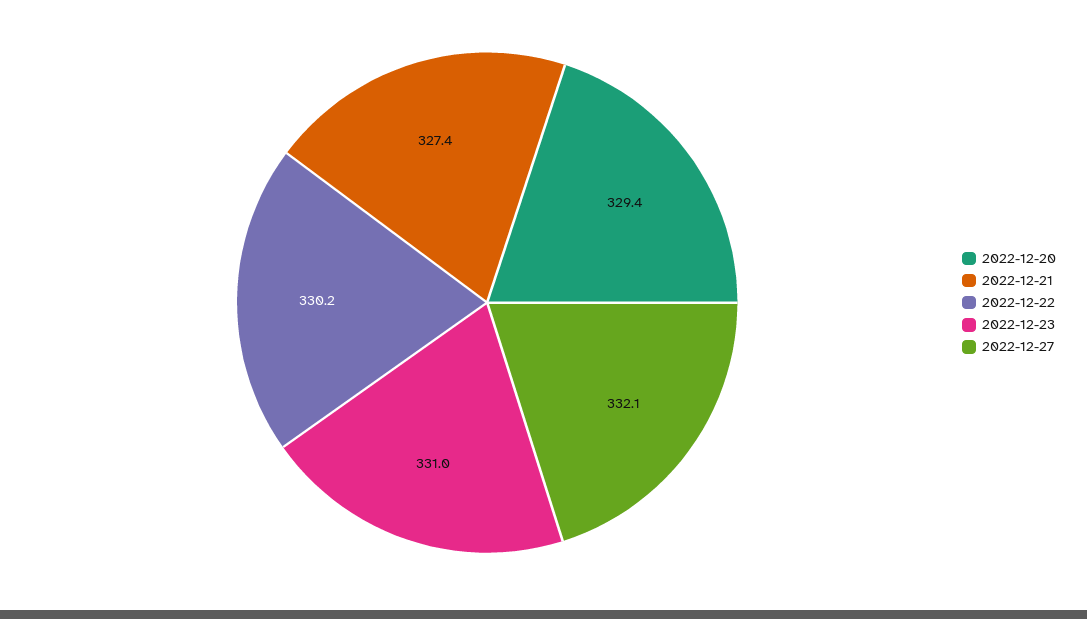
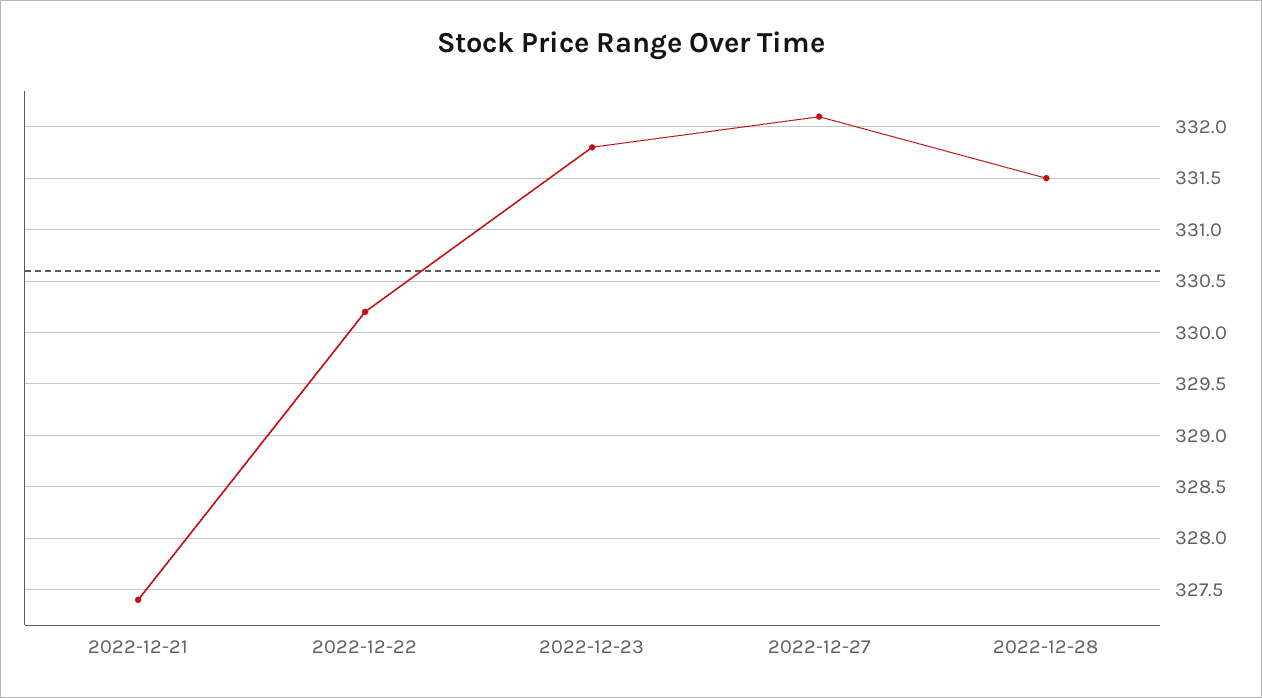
2022-12-20: 329.4 -> none
2022-12-23: 331 -> 331.8
2022-12-28: none -> 331.5

